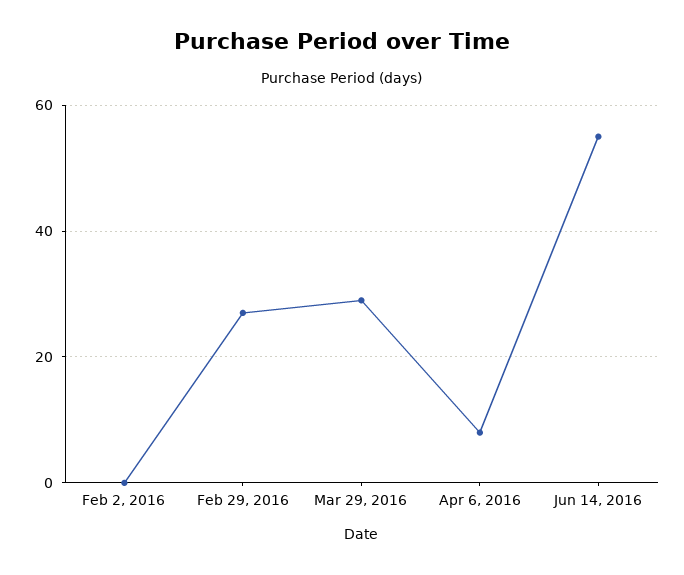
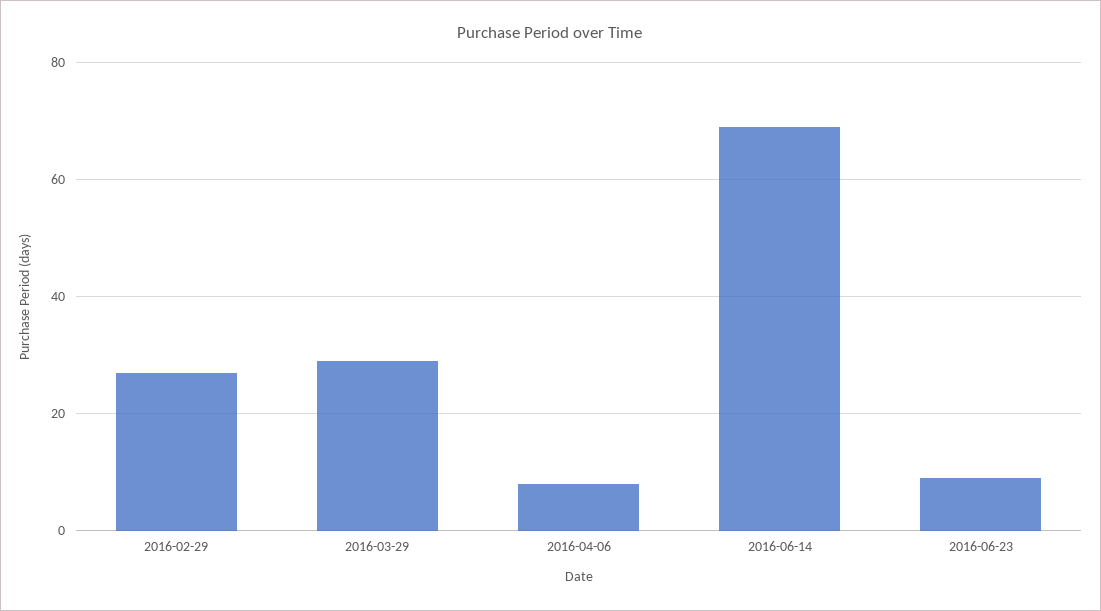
Feb 2, 2016: 0 -> none
Jun 14, 2016: 55 -> 70
2016-06-23: none -> 10

